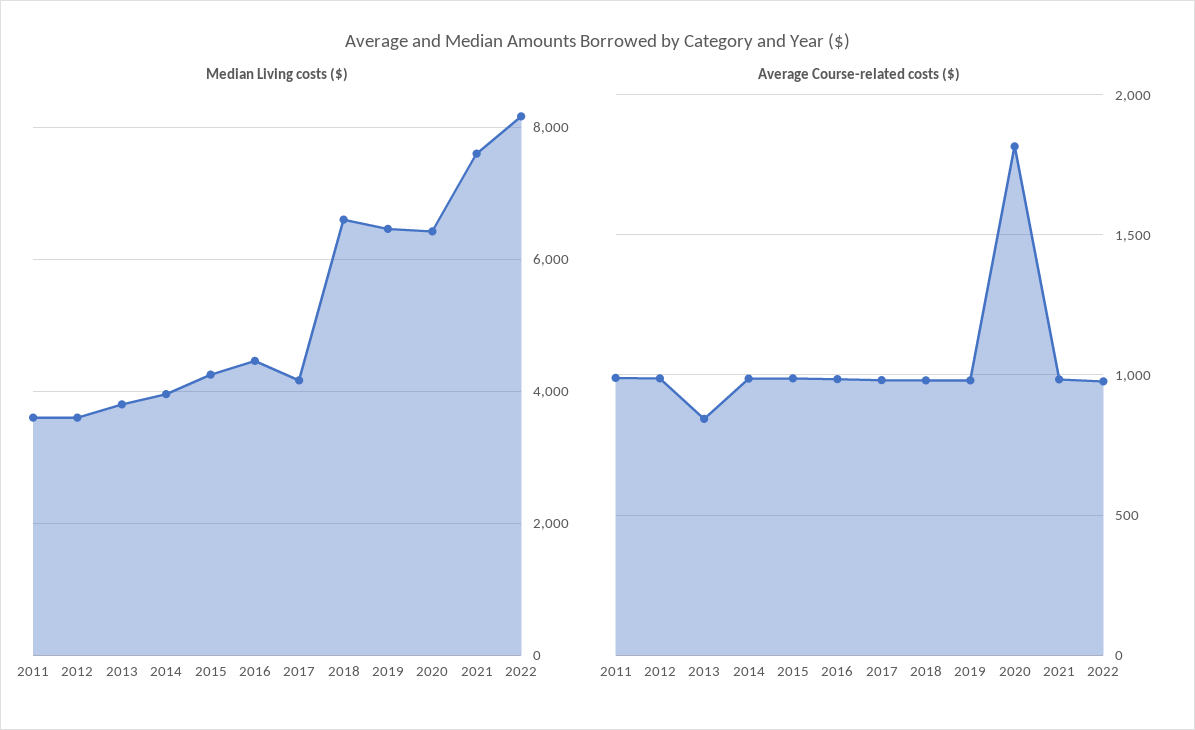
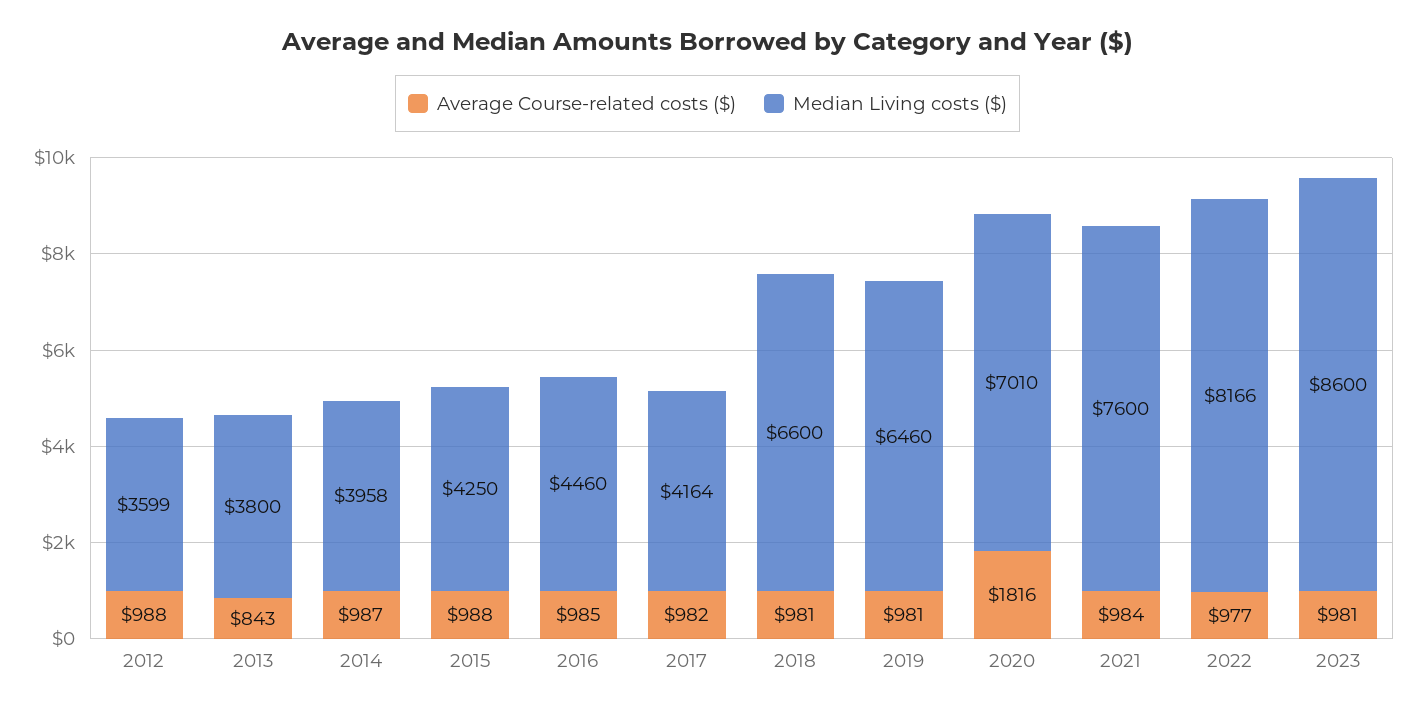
Median Living costs ($), 2011: 3600 -> none
Median Living costs ($), 2020: 6400 -> 7010
Average Course-related costs ($), 2011: 1000 -> none
Average Course-related costs ($), 2023: none -> 981
Median Living costs ($), 2023: none -> 8600

